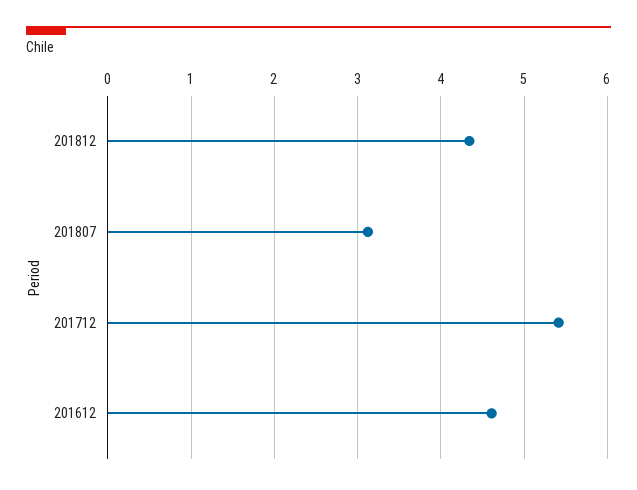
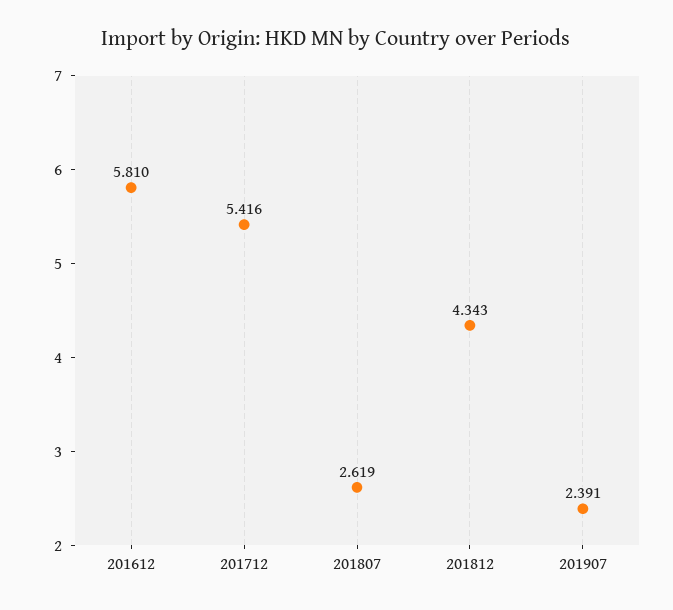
201807: 3.1 -> 2.619
201612: 4.6 -> 5.81
201907: none -> 2.391

